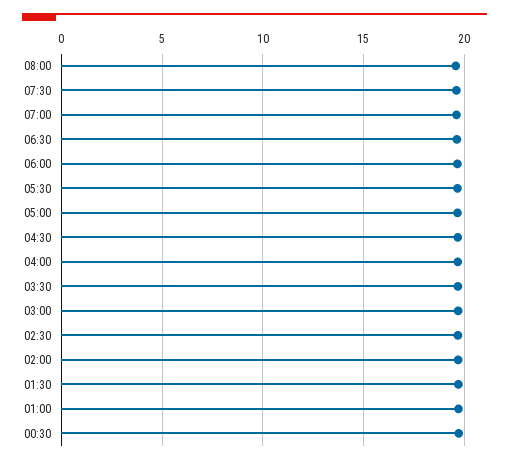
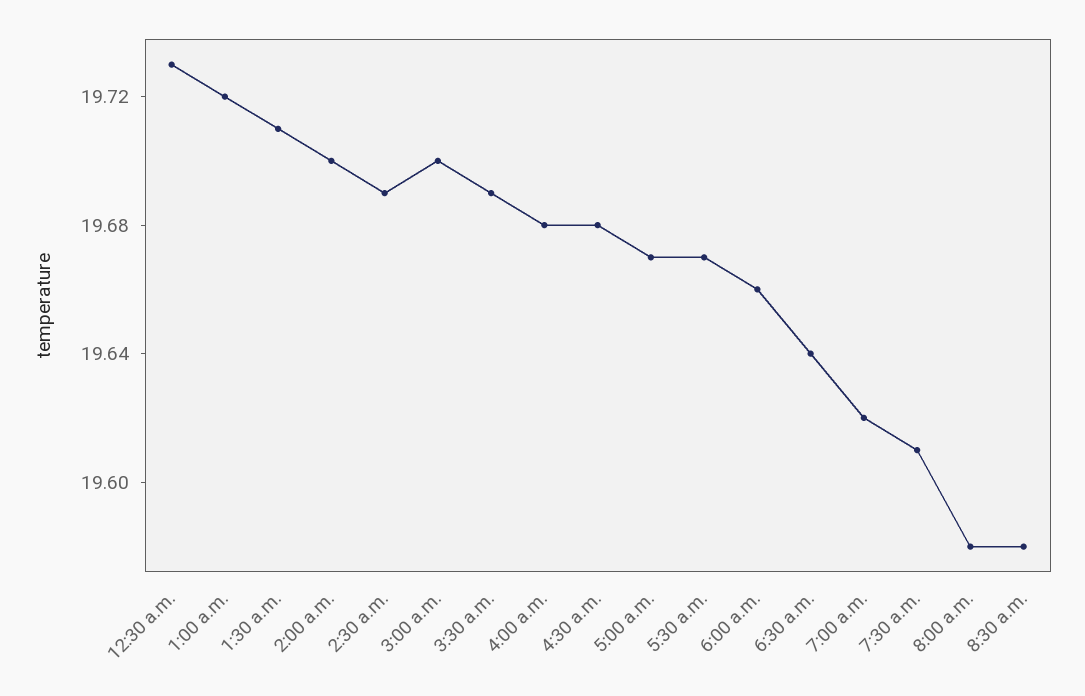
8:30 a.m.: none -> 19.58

